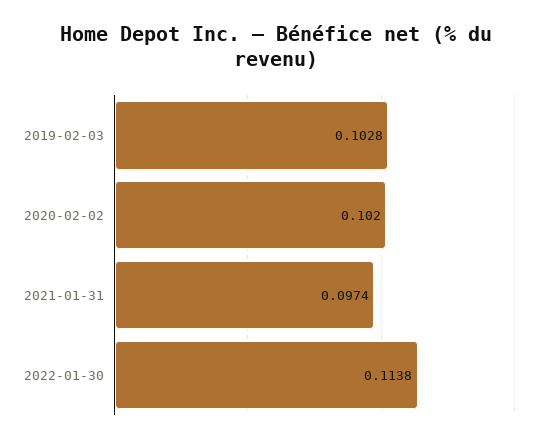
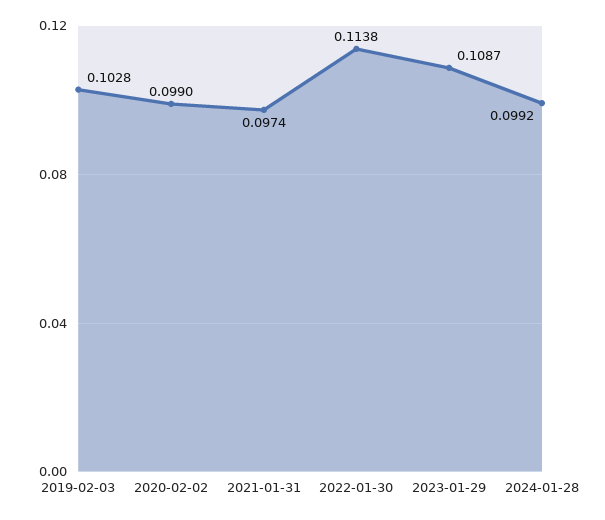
2020-02-02: 0.102 -> 0.099
2023-01-29: none -> 0.1087
2024-01-28: none -> 0.0992

